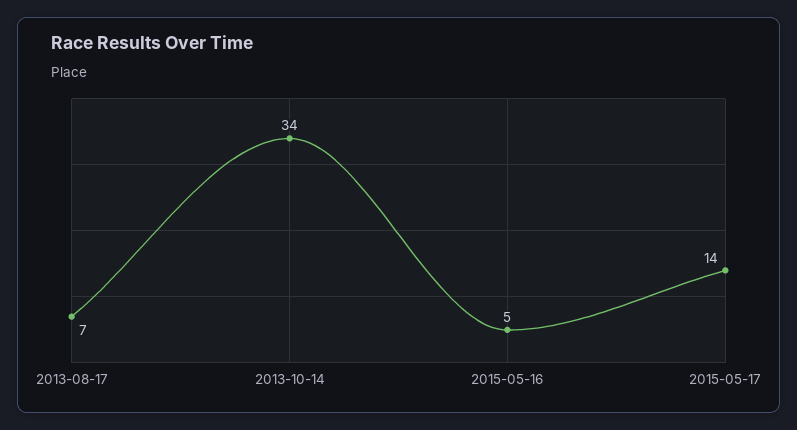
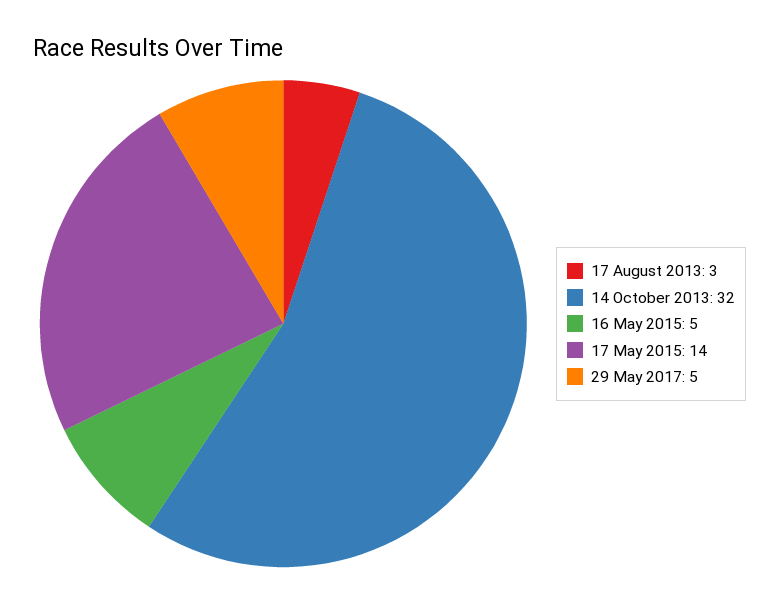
2013-08-17: 7 -> 3
2013-10-14: 34 -> 32
29 May 2017: none -> 5

